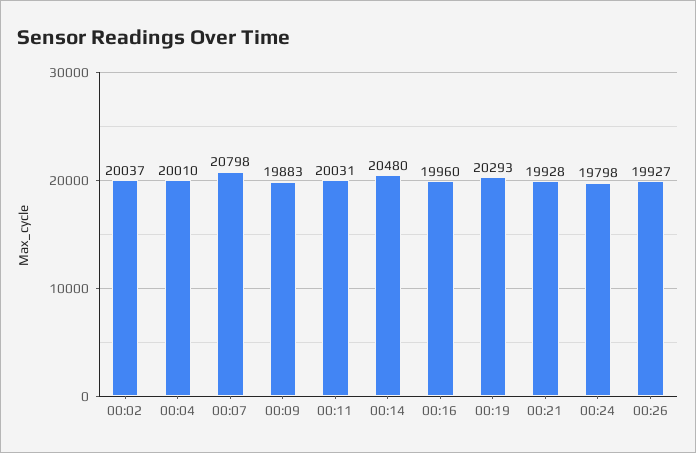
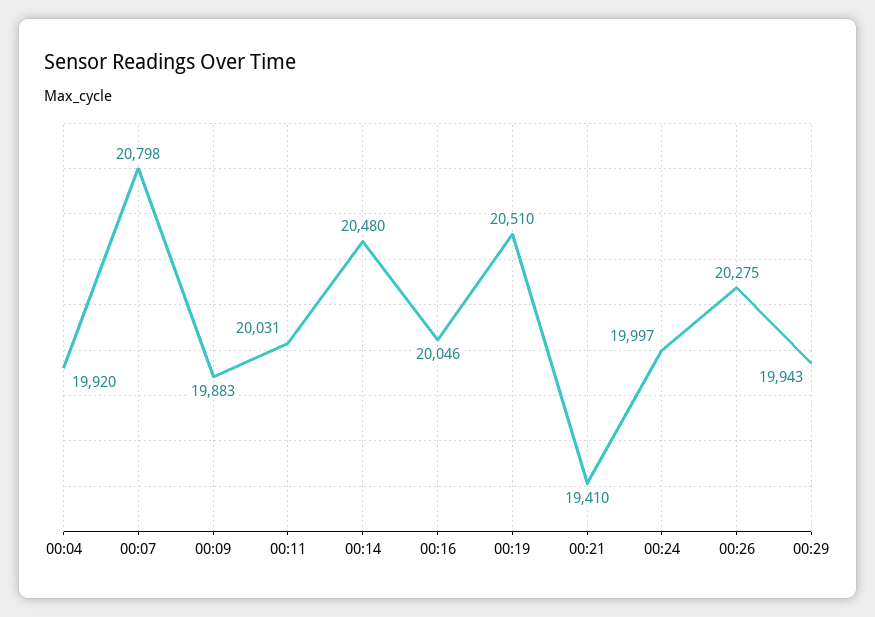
00:02: 20037 -> none
00:04: 20010 -> 19920
00:16: 19960 -> 20046
00:19: 20293 -> 20510
00:21: 19928 -> 19410
00:24: 19798 -> 19997
00:26: 19927 -> 20275
00:29: none -> 19943

